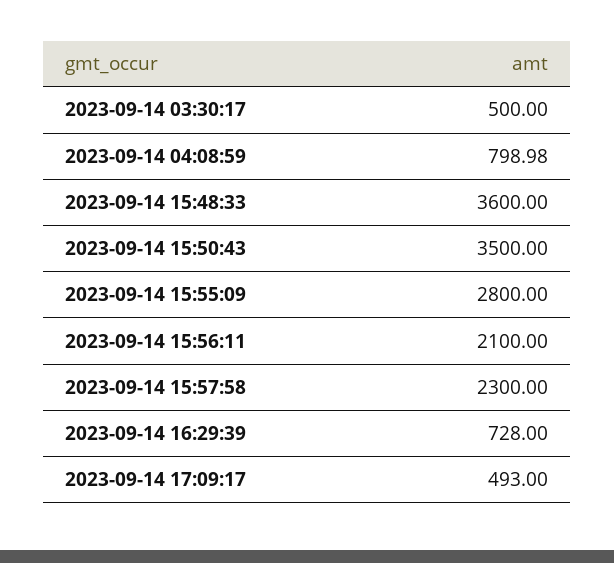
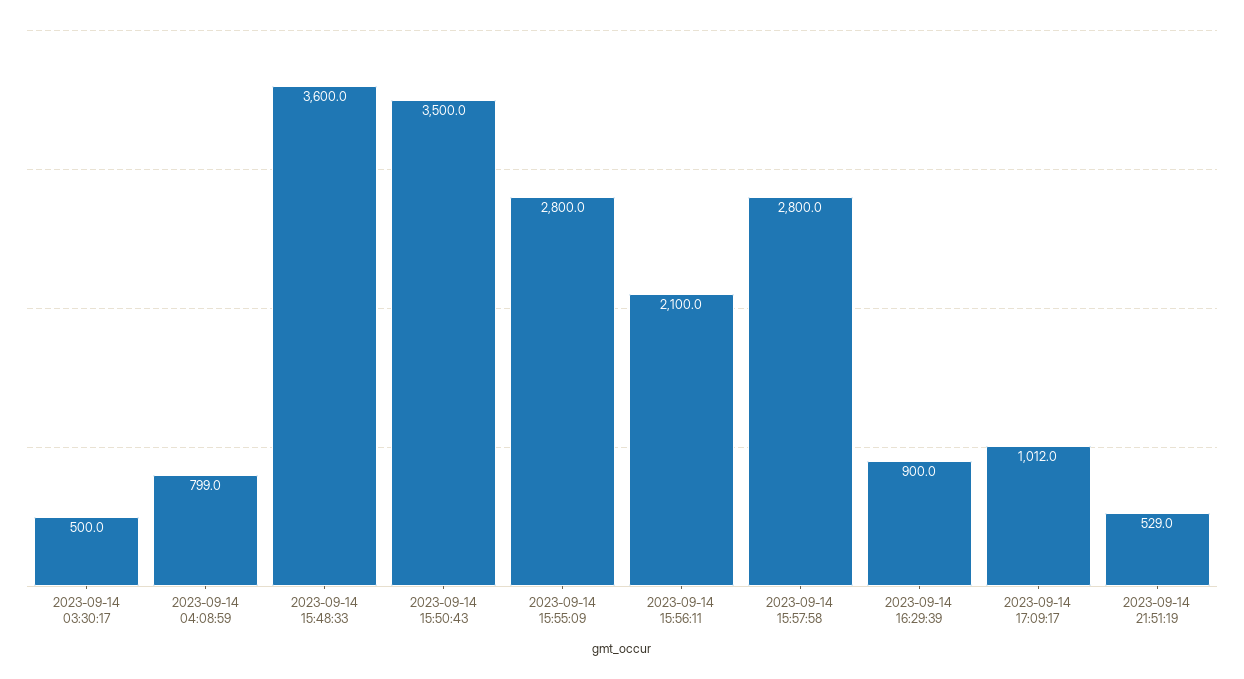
2023-09-14 15:57:58: 2300 -> 2800
2023-09-14 16:29:39: 728 -> 900
2023-09-14 17:09:17: 493 -> 1012
2023-09-14 21:51:19: none -> 529

